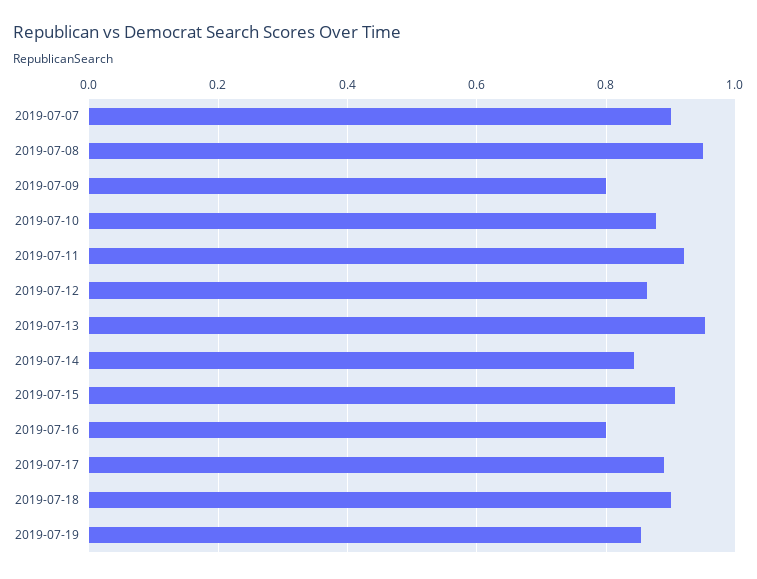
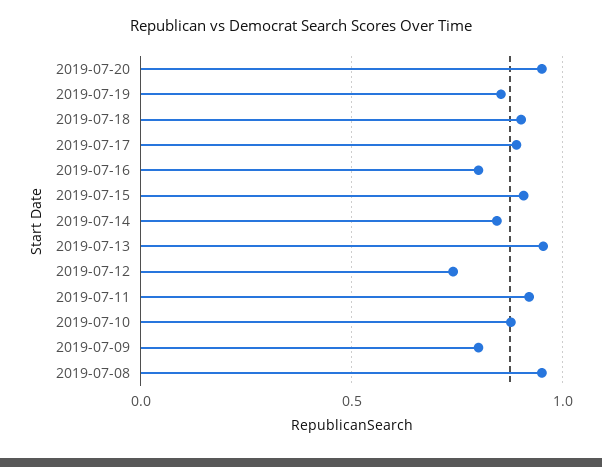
2019-07-07: 0.9 -> none
2019-07-12: 0.86 -> 0.75
2019-07-20: none -> 0.95

